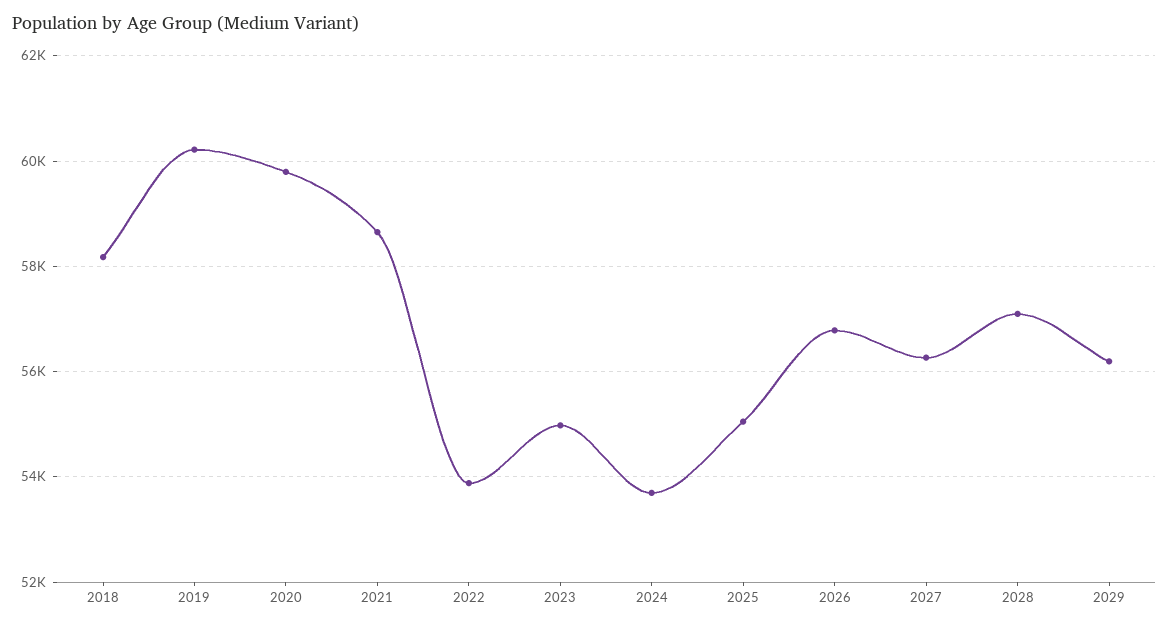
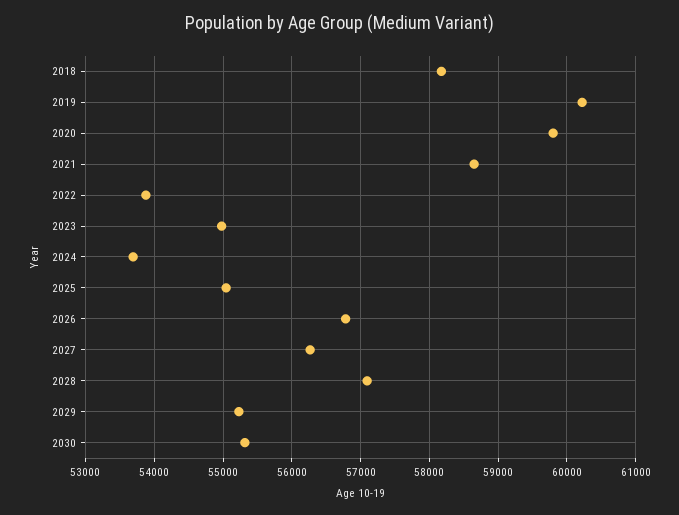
2029: 56200 -> 55200
2030: none -> 55300

